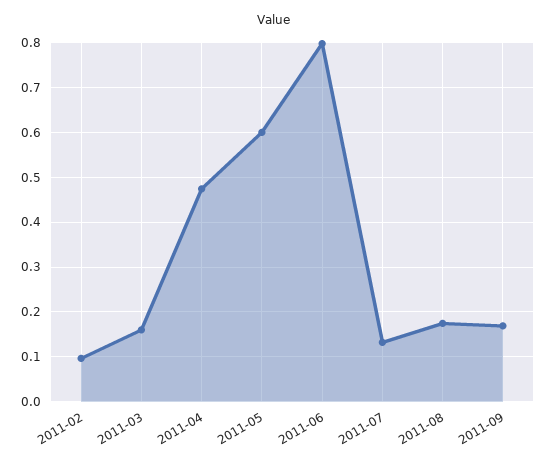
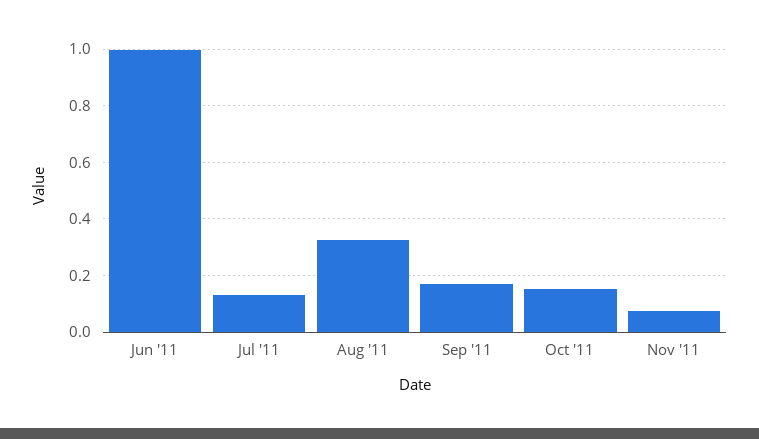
2011-02: 0.1 -> none
2011-03: 0.16 -> none
2011-04: 0.48 -> none
2011-05: 0.6 -> none
2011-06: 0.8 -> 1
2011-08: 0.18 -> 0.325
Oct '11: none -> 0.15
Nov '11: none -> 0.075

